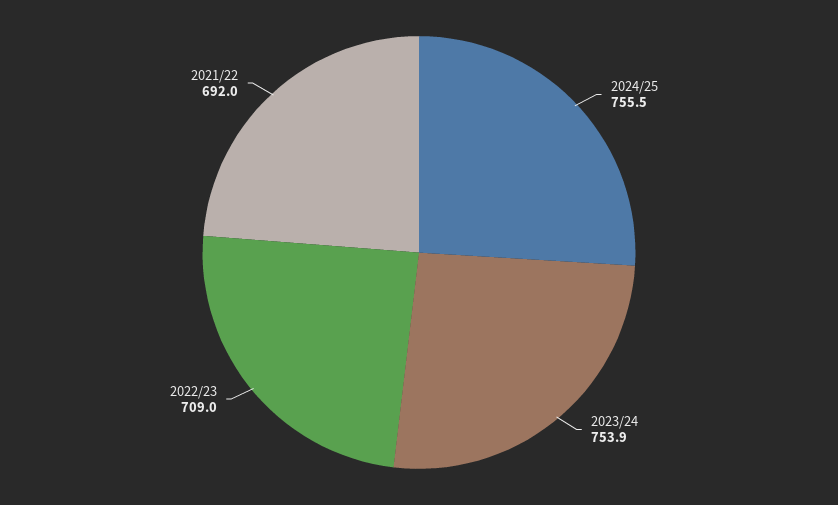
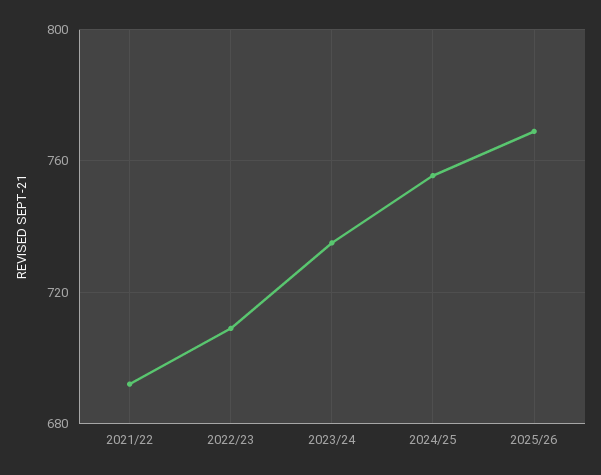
2023/24: 753.9 -> 735
2025/26: none -> 770

